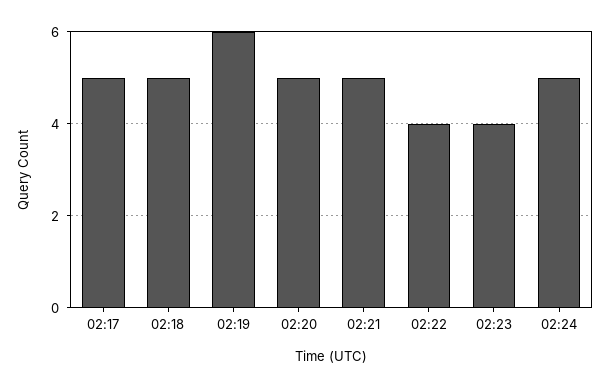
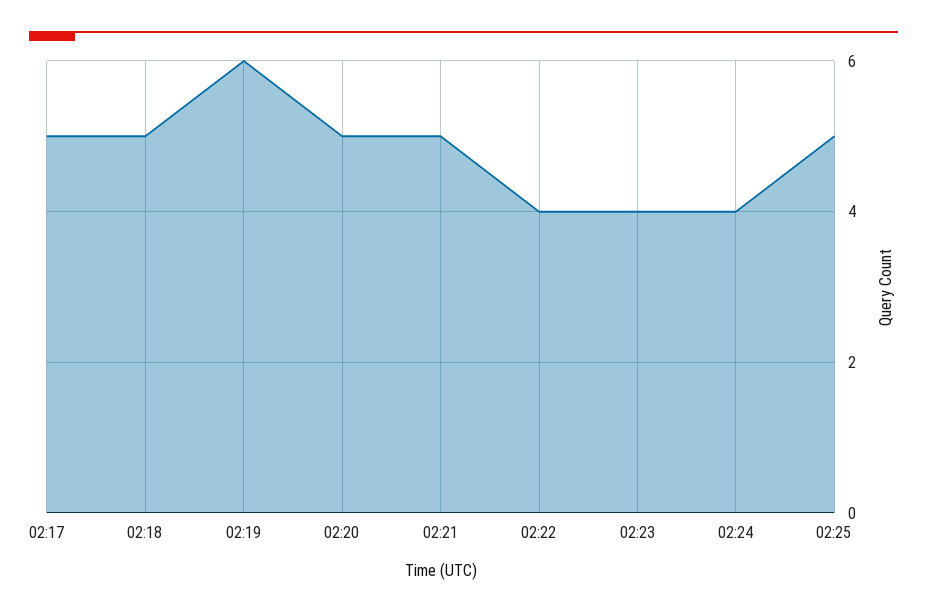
02:24: 5 -> 4
02:25: none -> 5

